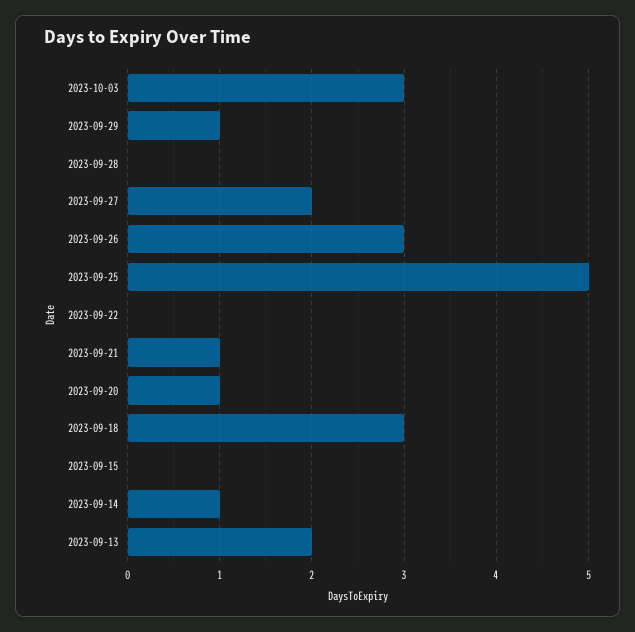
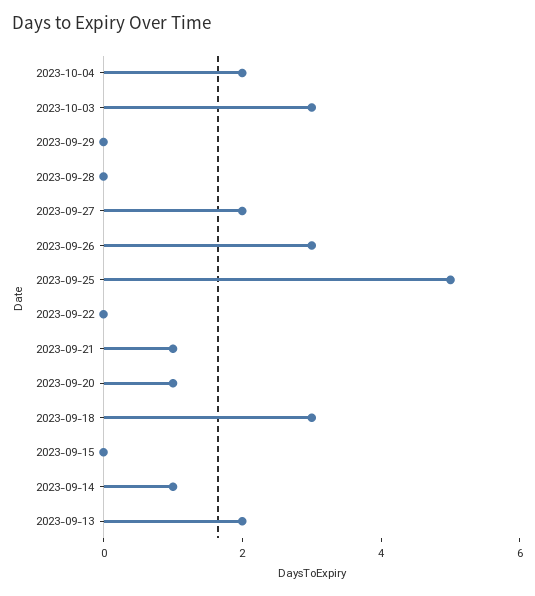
2023-09-29: 1 -> 0
2023-10-04: none -> 2

